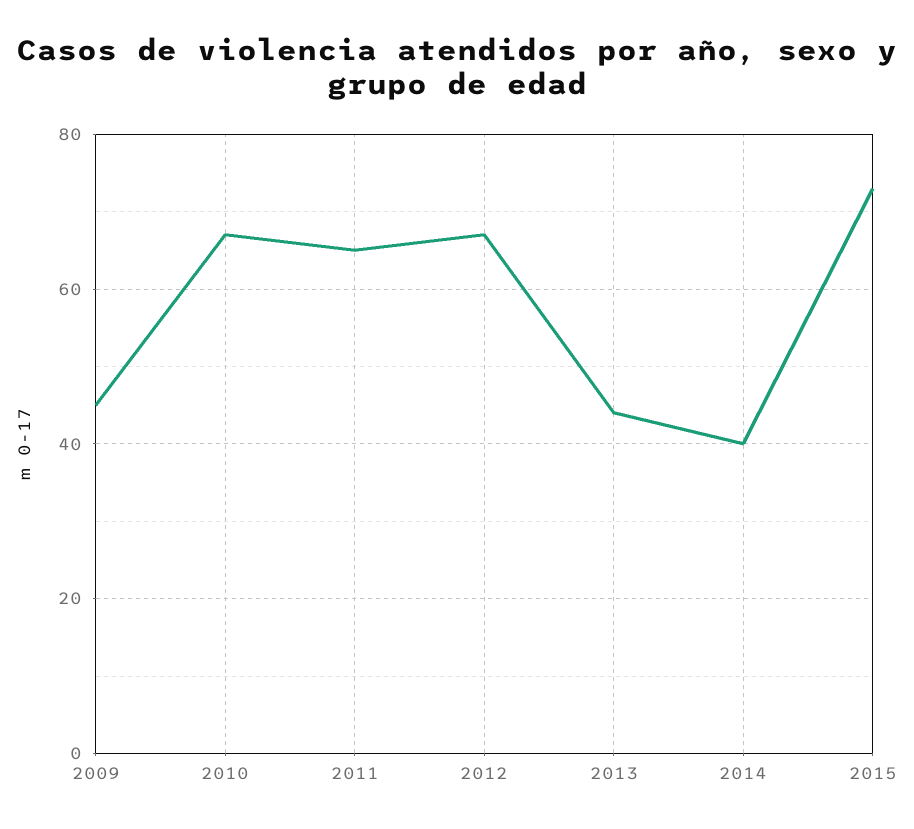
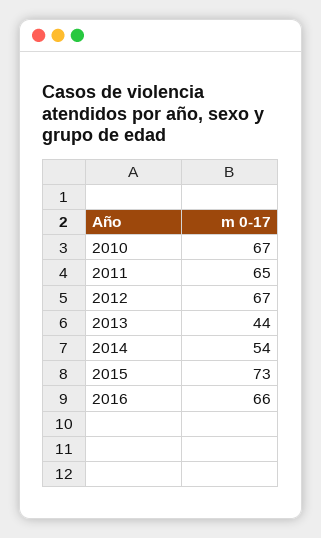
2009: 45 -> none
2014: 40 -> 54
2016: none -> 66

